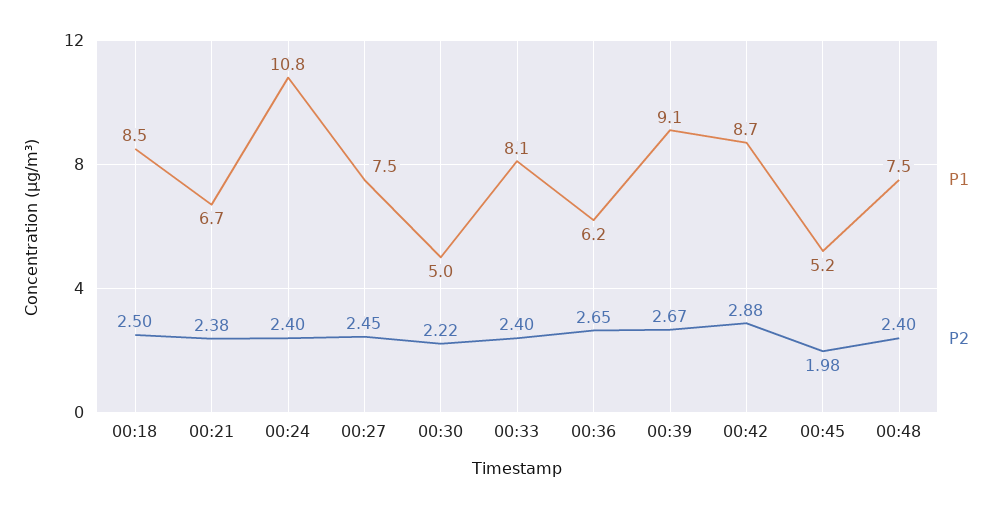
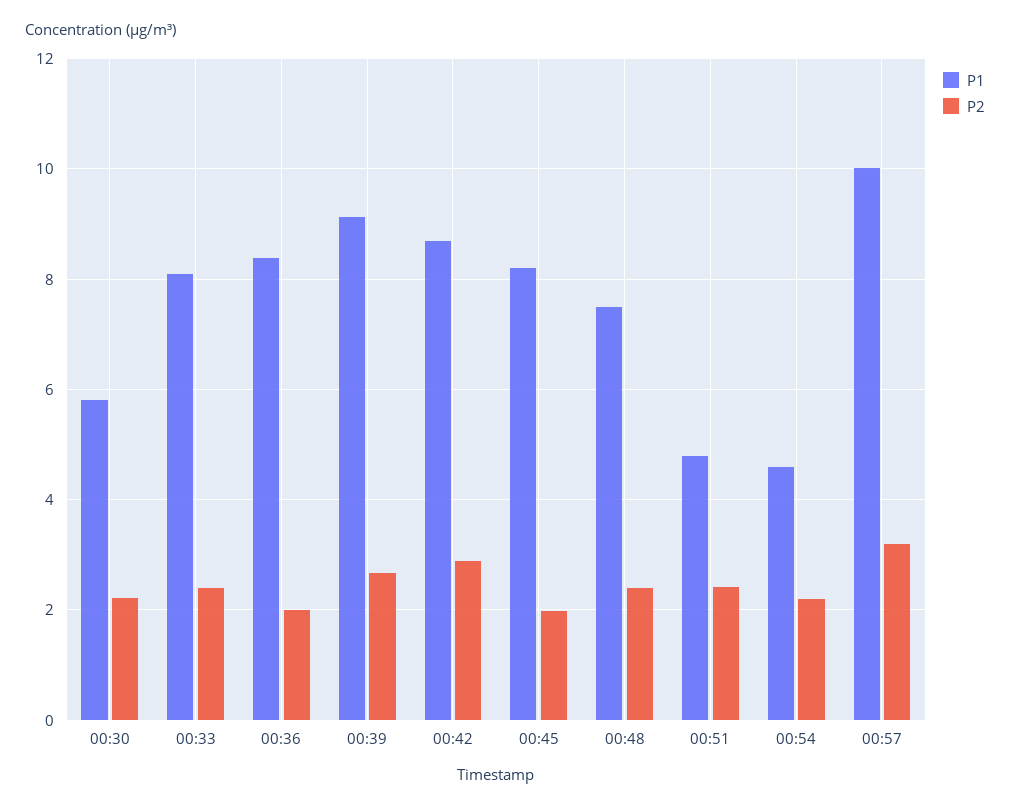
P1, 00:18: 8.5 -> none
P2, 00:18: 2.5 -> none
P1, 00:21: 6.7 -> none
P2, 00:21: 2.38 -> none
P1, 00:24: 10.8 -> none
P2, 00:24: 2.4 -> none
P1, 00:27: 7.5 -> none
P2, 00:27: 2.45 -> none
P1, 00:30: 5 -> 5.8
P1, 00:36: 6.2 -> 8.4
P2, 00:36: 2.65 -> 2
P1, 00:45: 5.2 -> 8.2
P1, 00:51: none -> 4.8
P2, 00:51: none -> 2.4
P1, 00:54: none -> 4.6
P2, 00:54: none -> 2.2
P1, 00:57: none -> 10
P2, 00:57: none -> 3.2

